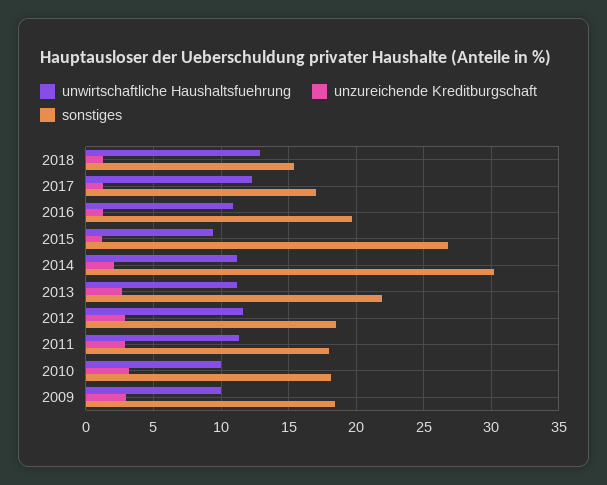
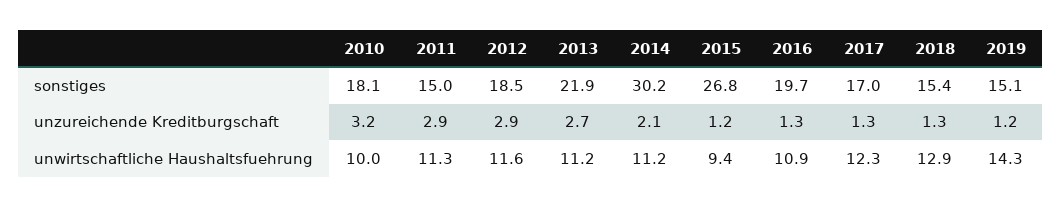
sonstiges, 2011: 18 -> 15
unwirtschaftliche Haushaltsfuehrung, 2009: 10 -> none
unzureichende Kreditburgschaft, 2009: 3 -> none
sonstiges, 2009: 18.5 -> none
sonstiges, 2019: none -> 15.1
unzureichende Kreditburgschaft, 2019: none -> 1.2
unwirtschaftliche Haushaltsfuehrung, 2019: none -> 14.3

